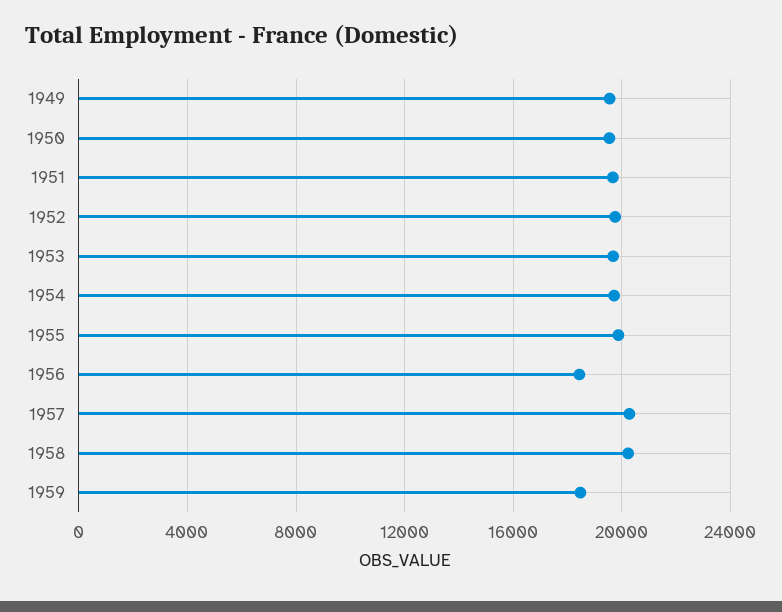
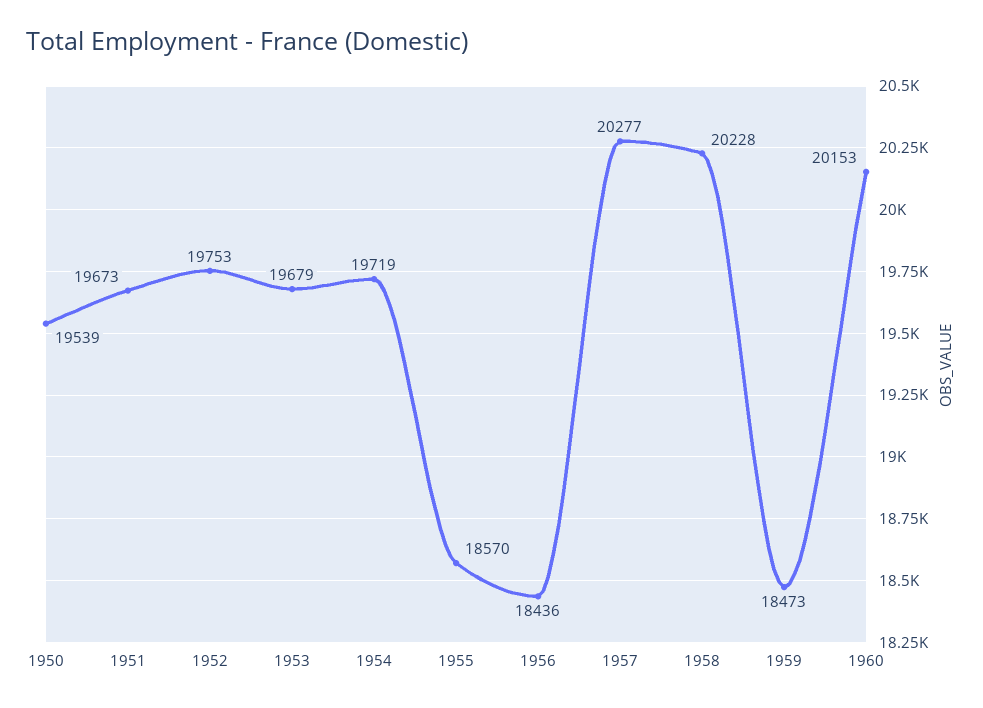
1949: 19500 -> none
1955: 20000 -> 18570
1960: none -> 20153

